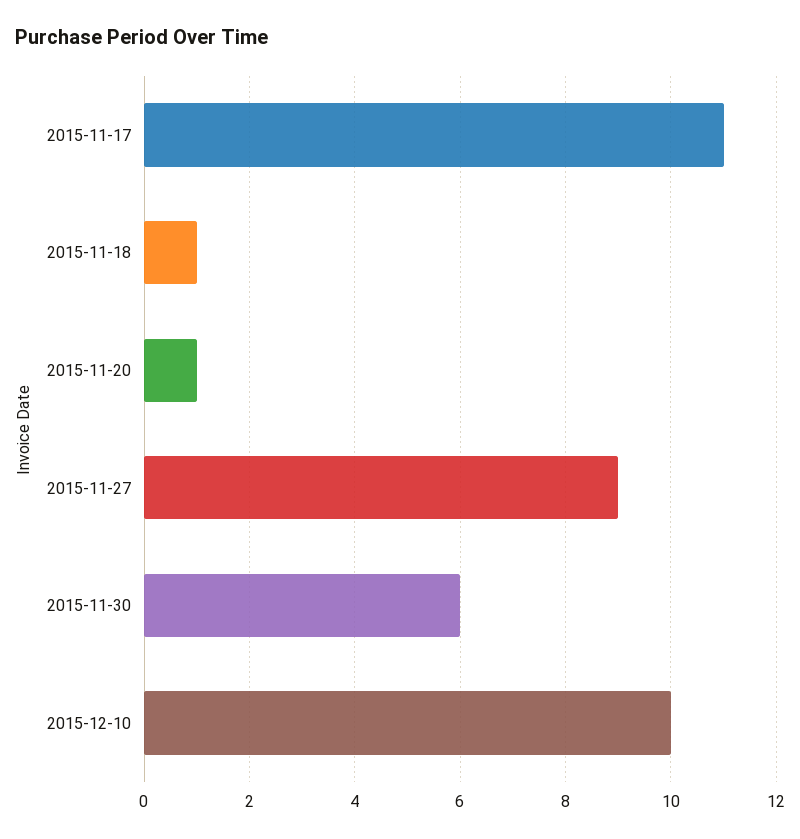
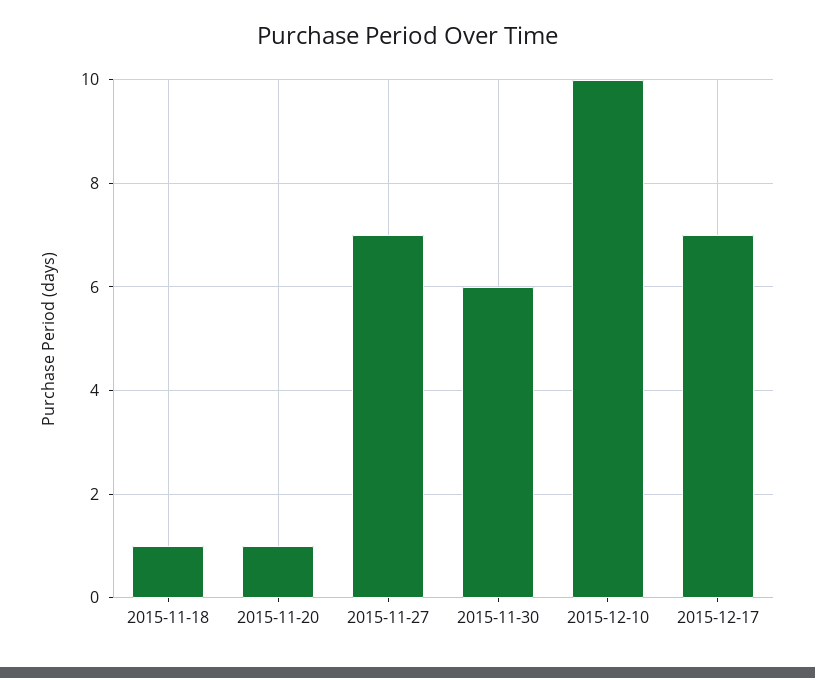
2015-11-17: 11 -> none
2015-11-27: 9 -> 7
2015-12-17: none -> 7

